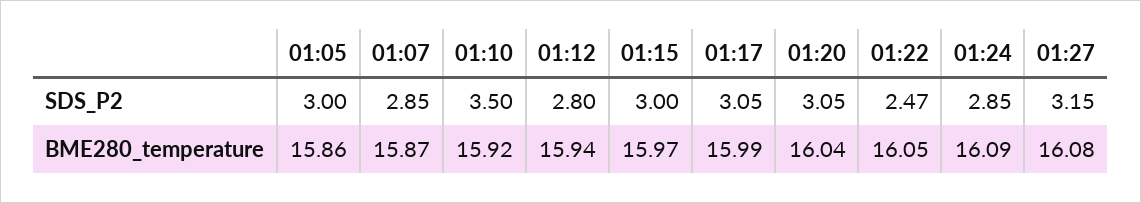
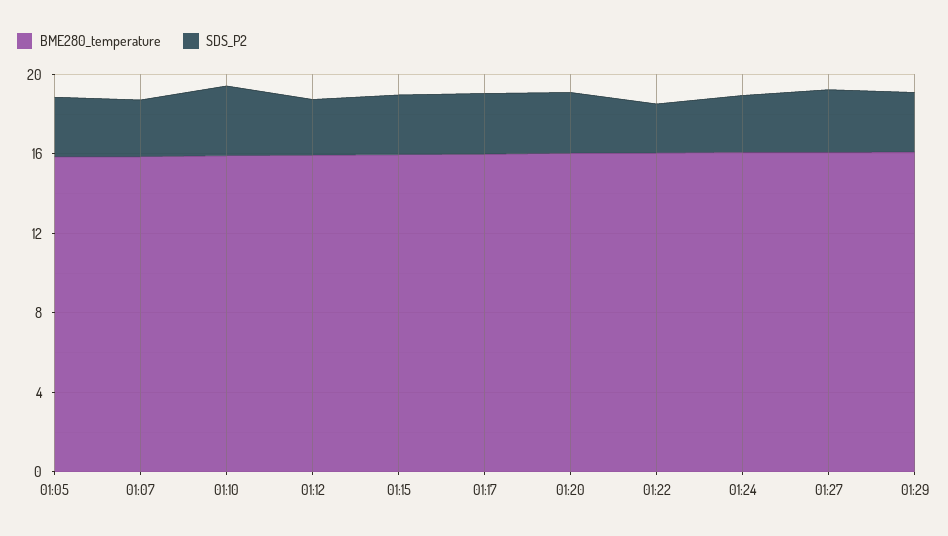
BME280_temperature, 01:29: none -> 16
SDS_P2, 01:29: none -> 3

